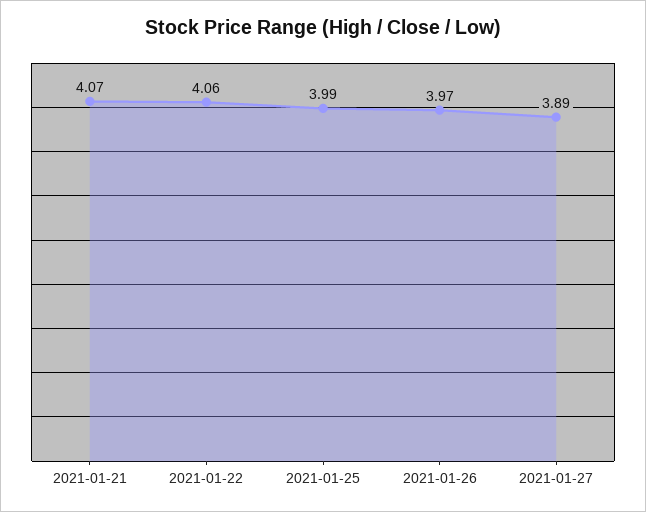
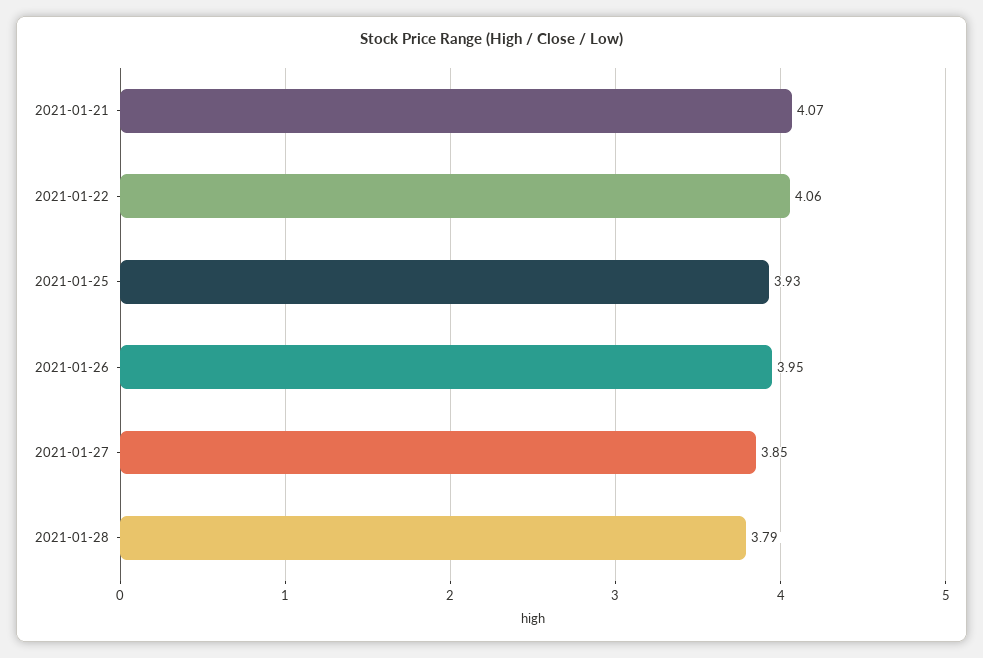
2021-01-25: 3.99 -> 3.93
2021-01-26: 3.97 -> 3.95
2021-01-27: 3.89 -> 3.85
2021-01-28: none -> 3.79

